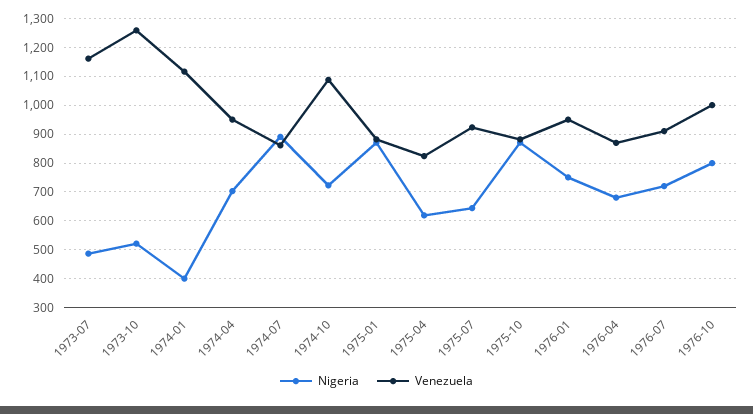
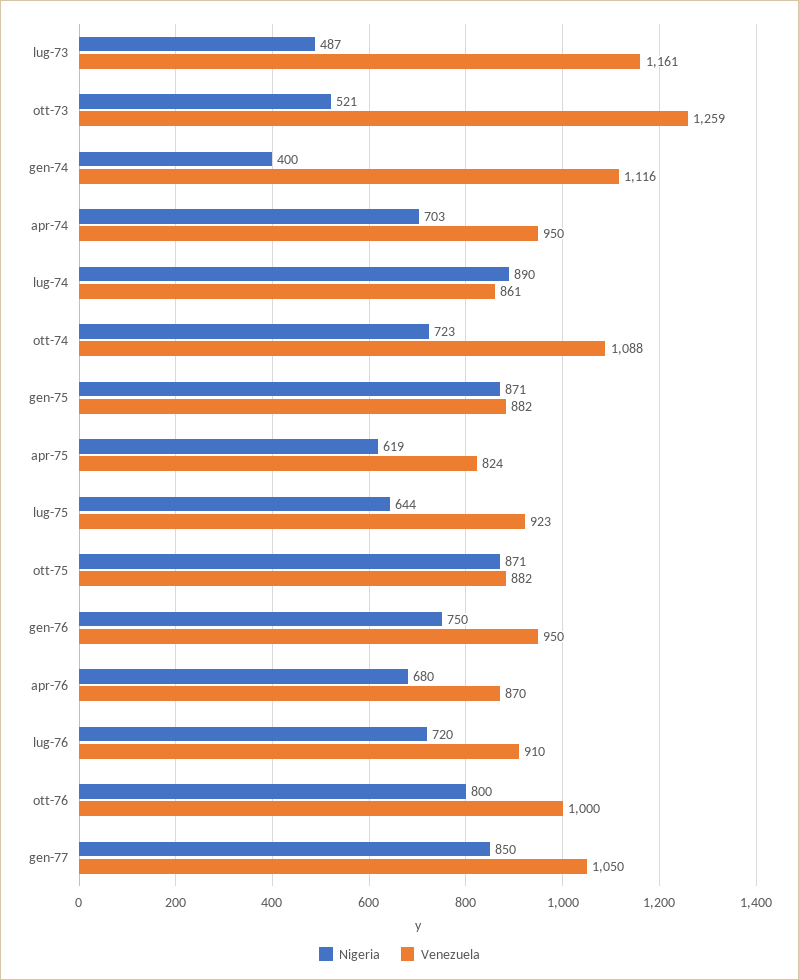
Nigeria, gen-77: none -> 850
Venezuela, gen-77: none -> 1050

